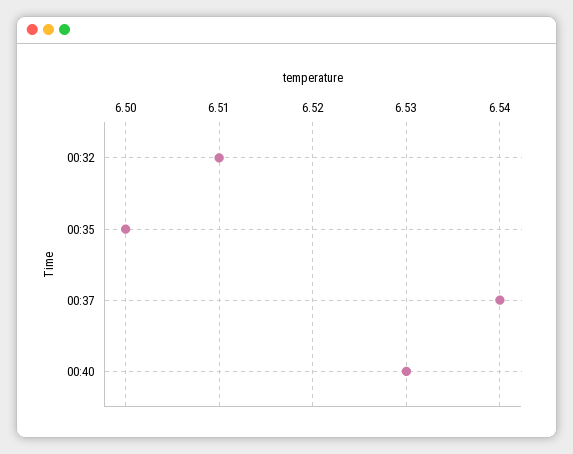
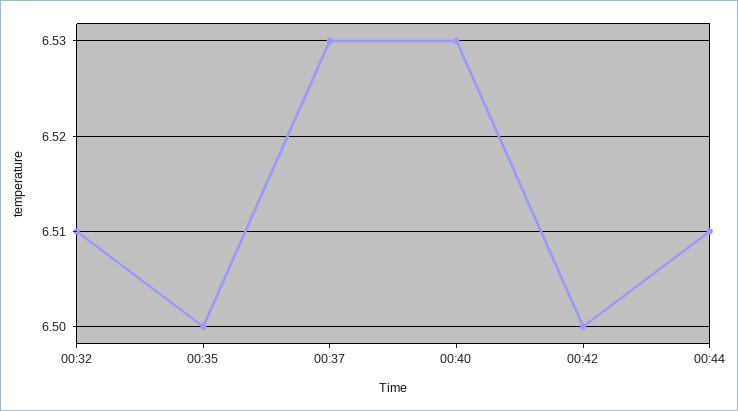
00:37: 6.54 -> 6.53
00:42: none -> 6.5
00:44: none -> 6.51

